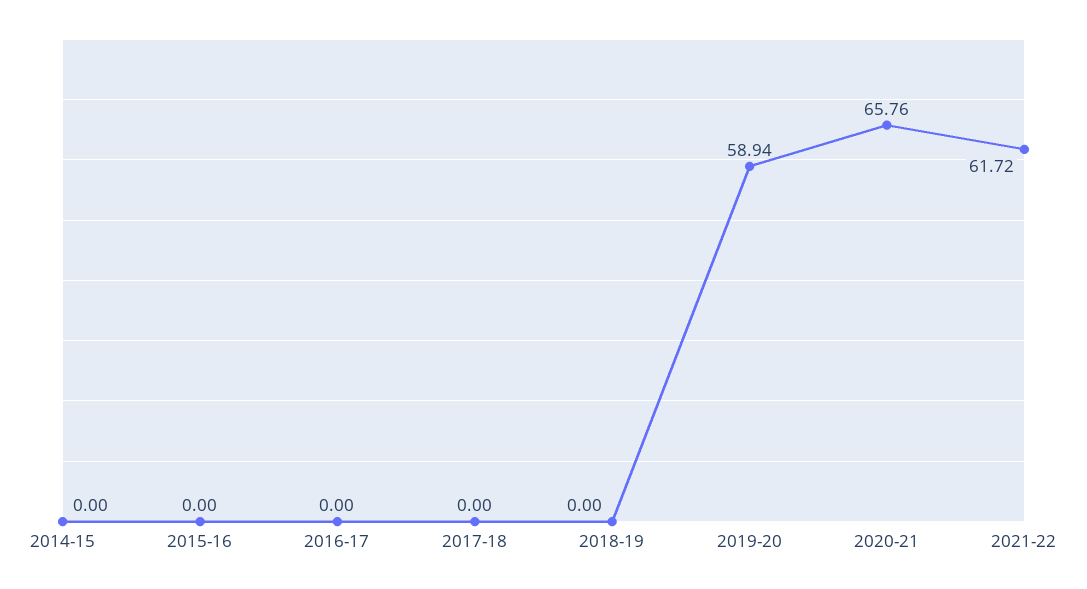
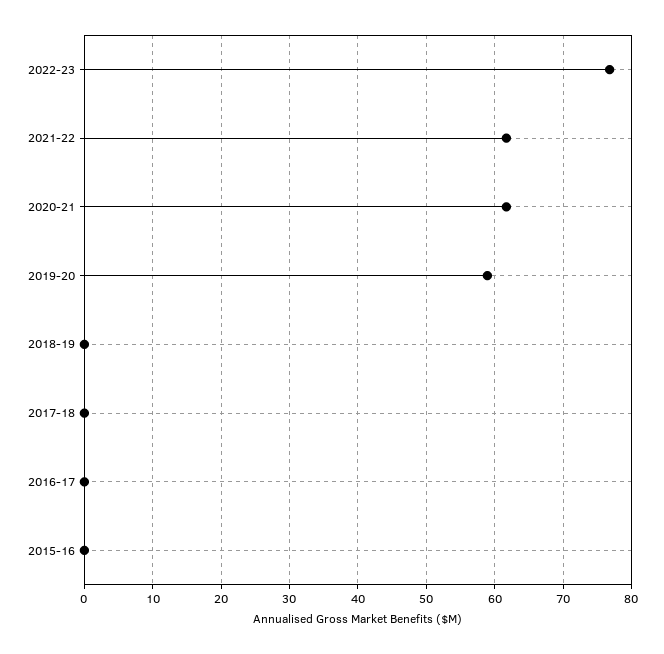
2014-15: 0 -> none
2020-21: 65.76 -> 62
2022-23: none -> 77

